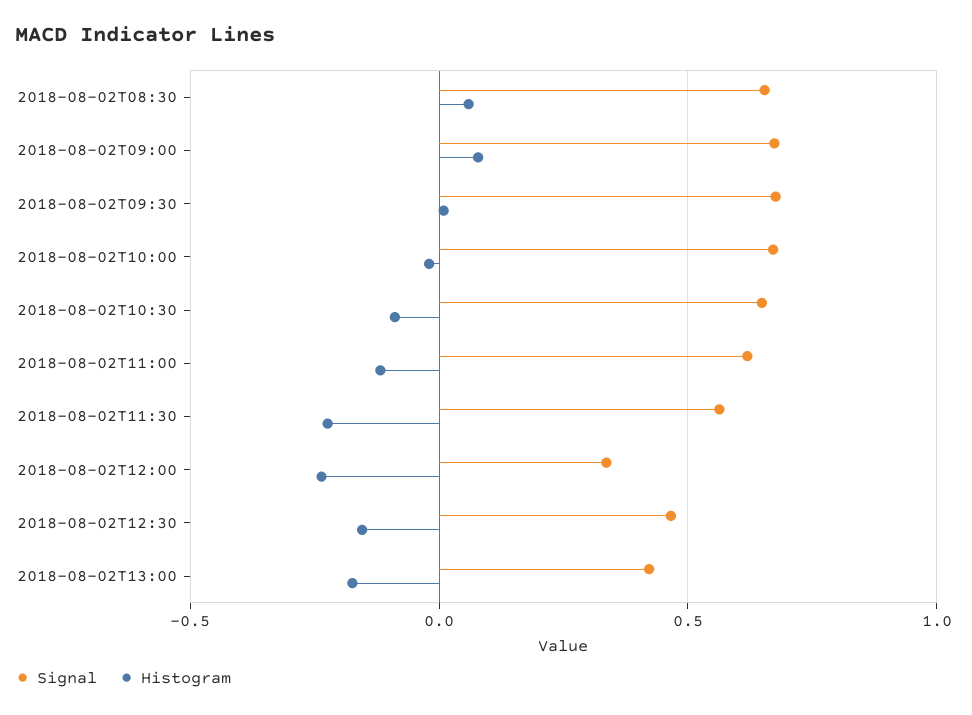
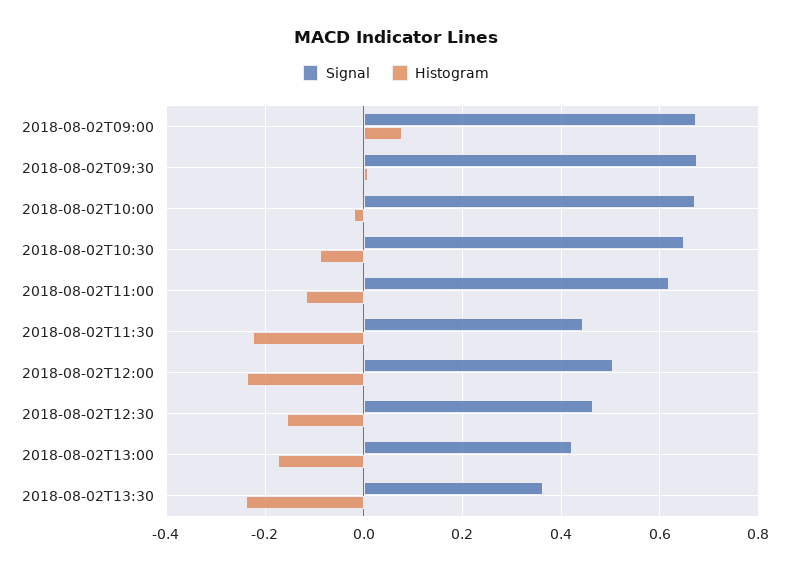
Signal, 2018-08-02T08:30: 0.65 -> none
Histogram, 2018-08-02T08:30: 0.05 -> none
Signal, 2018-08-02T11:30: 0.55 -> 0.44
Signal, 2018-08-02T12:00: 0.35 -> 0.5
Signal, 2018-08-02T13:30: none -> 0.36
Histogram, 2018-08-02T13:30: none -> -0.24

